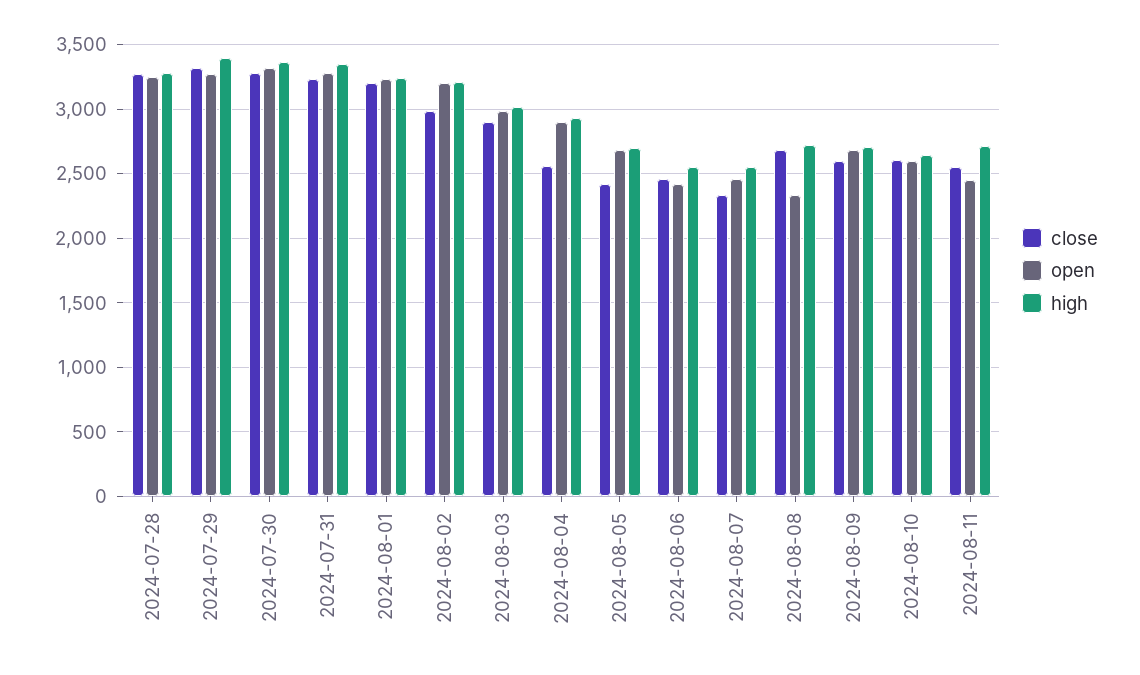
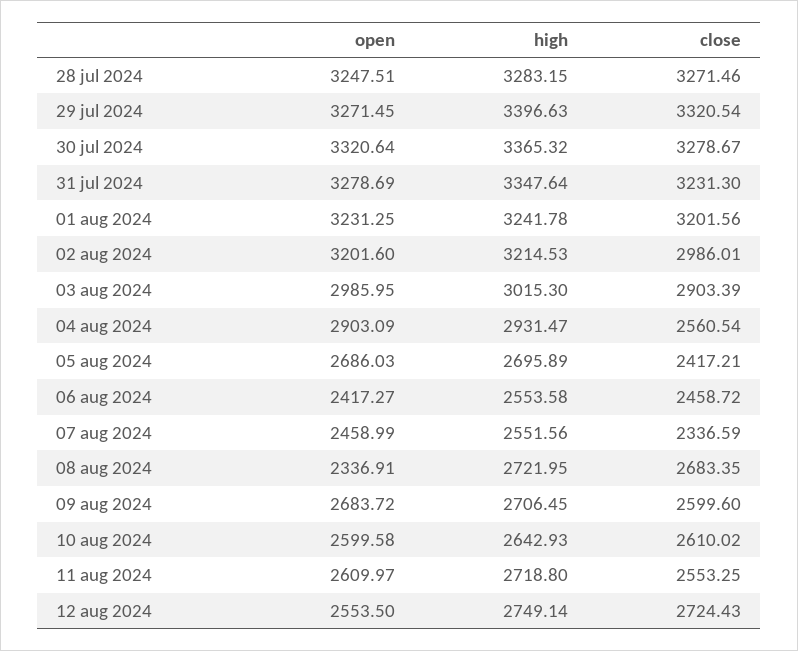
open, 2024-08-11: 2450 -> 2609.97
open, 12 aug 2024: none -> 2553.5
high, 12 aug 2024: none -> 2749.14
close, 12 aug 2024: none -> 2724.43

